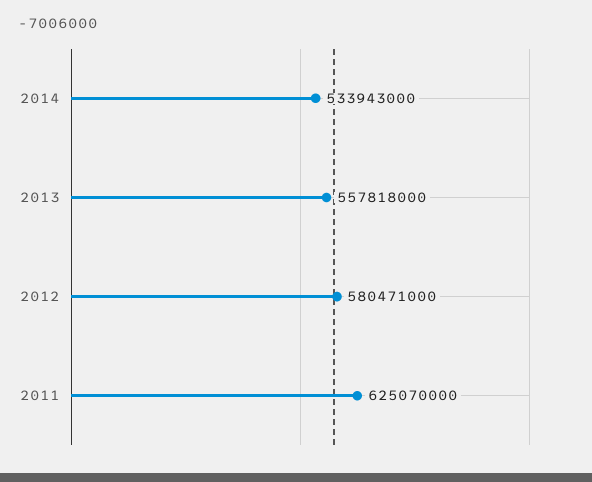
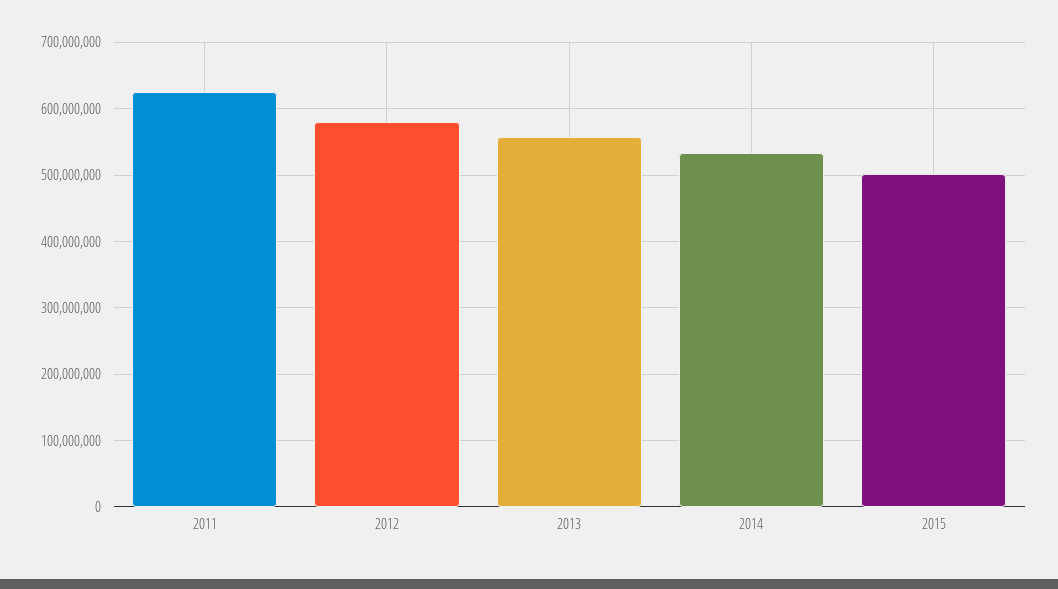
2015: none -> 500000000

